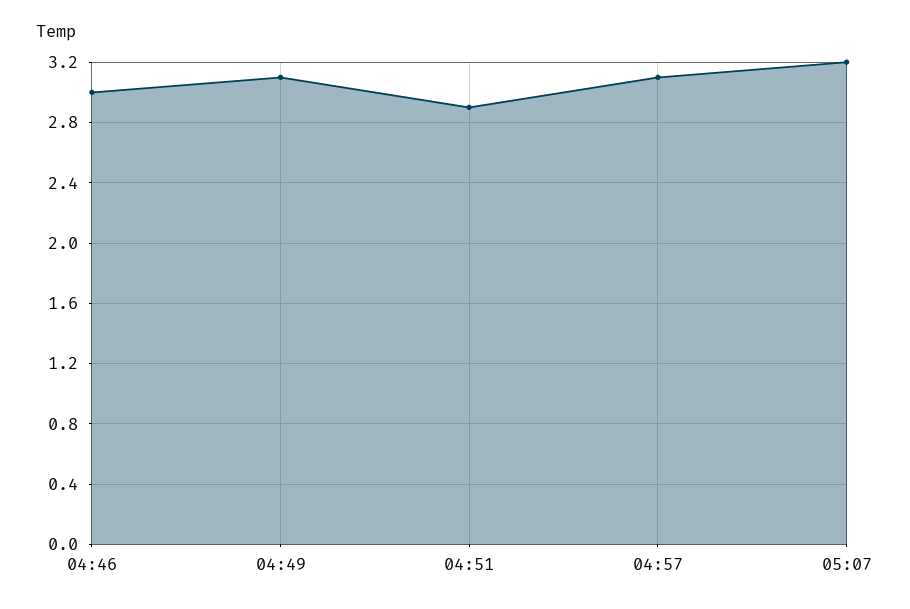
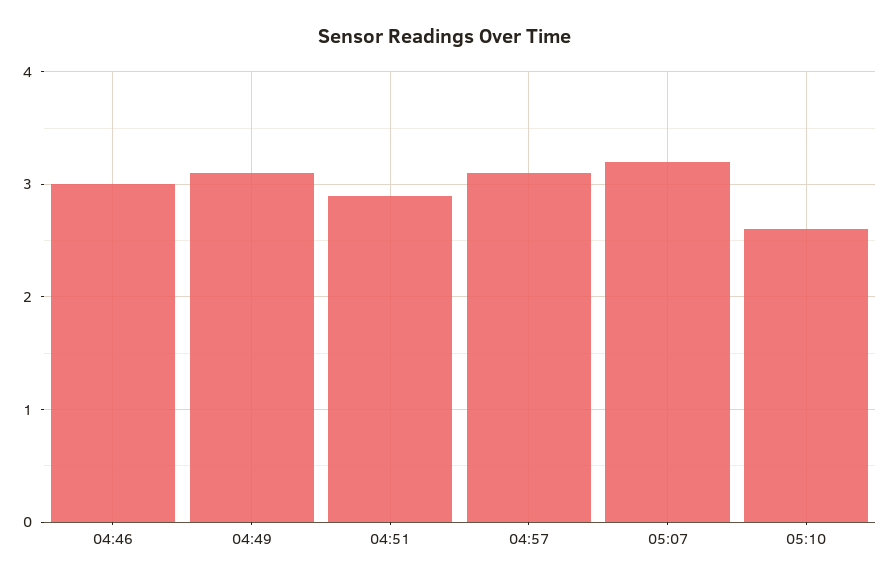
05:10: none -> 2.6

